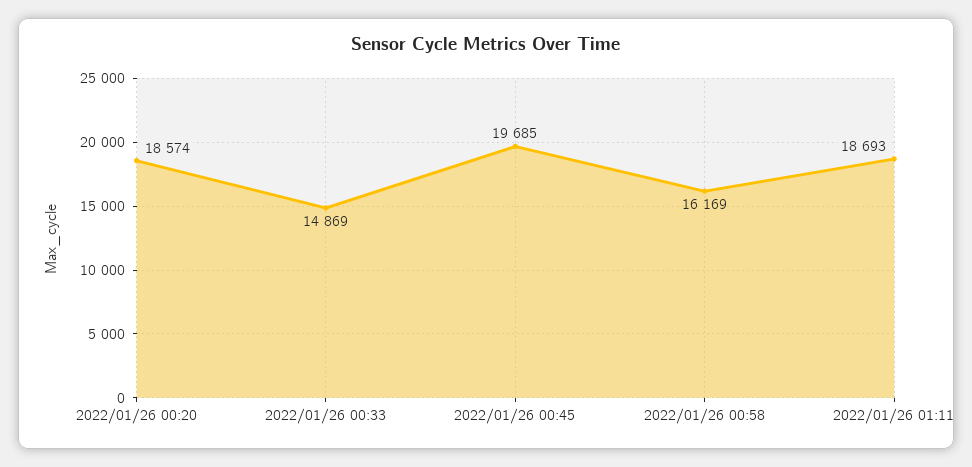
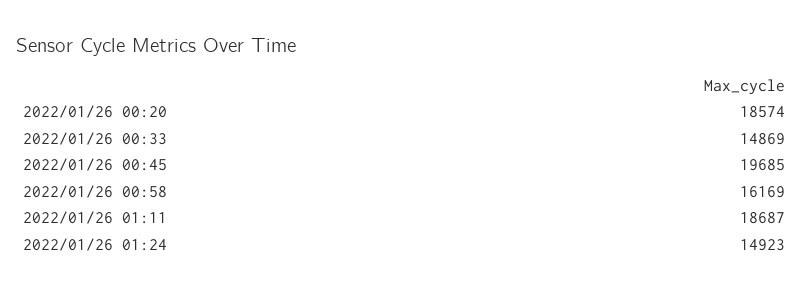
2022/01/26 01:11: 18693 -> 18687
2022/01/26 01:24: none -> 14923

